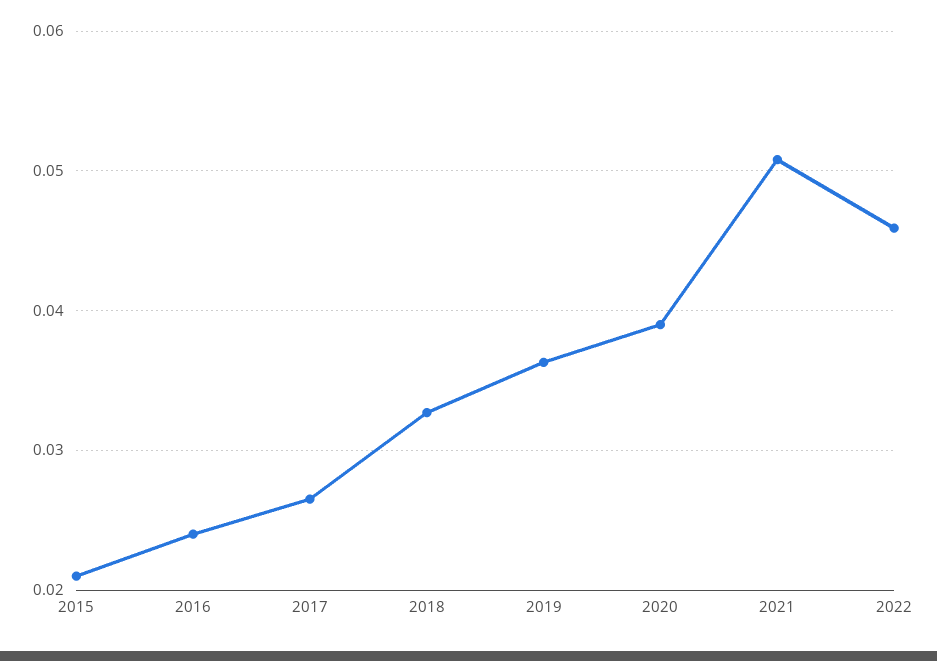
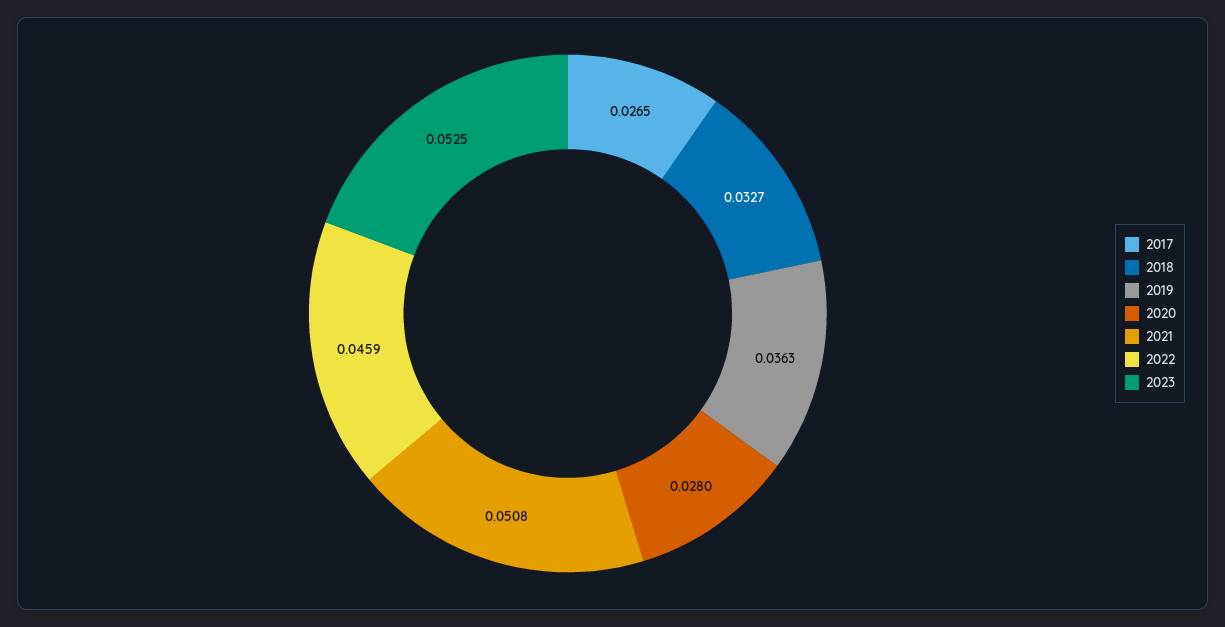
2015: 0.021 -> none
2016: 0.024 -> none
2020: 0.039 -> 0.028
2023: none -> 0.0525

